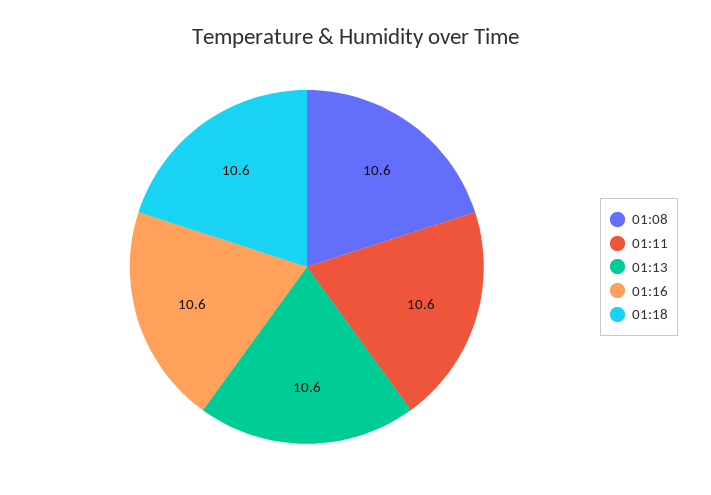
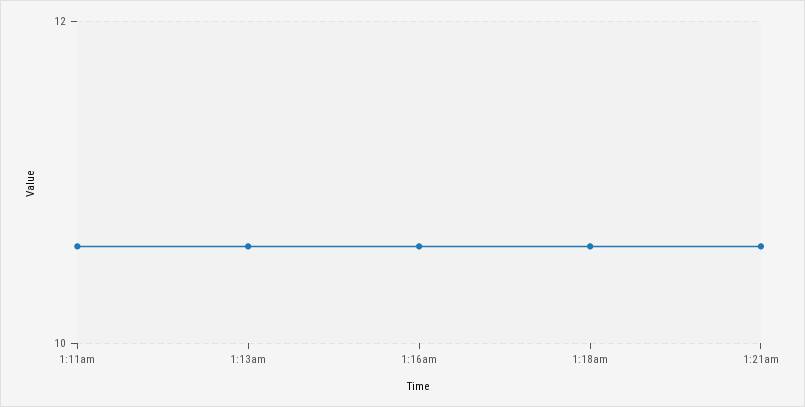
01:08: 10.6 -> none
1:21am: none -> 10.5

